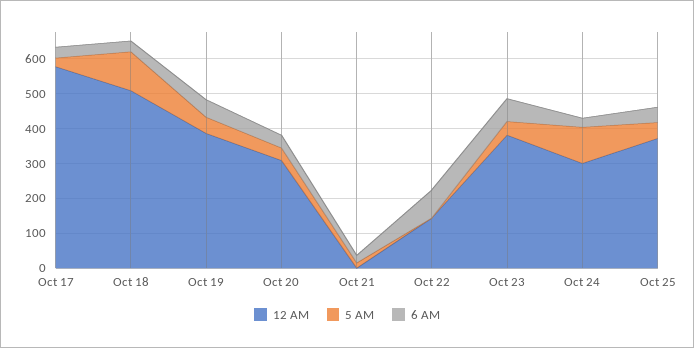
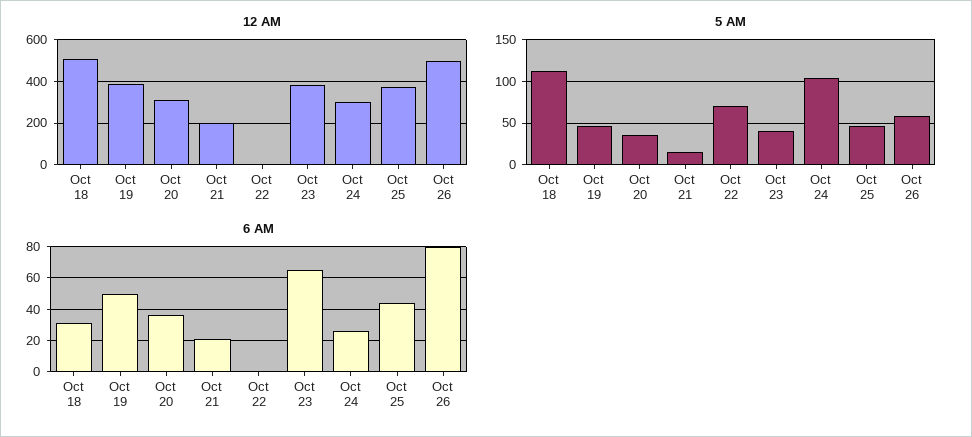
12 AM, Oct 17: 575 -> none
5 AM, Oct 17: 25 -> none
6 AM, Oct 17: 25 -> none
12 AM, Oct 21: 0 -> 200
12 AM, Oct 22: 150 -> 0
5 AM, Oct 22: 0 -> 70
6 AM, Oct 22: 75 -> 0
12 AM, Oct 26: none -> 500
5 AM, Oct 26: none -> 60
6 AM, Oct 26: none -> 80

